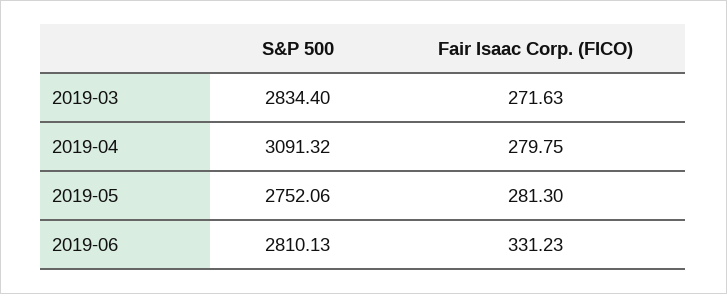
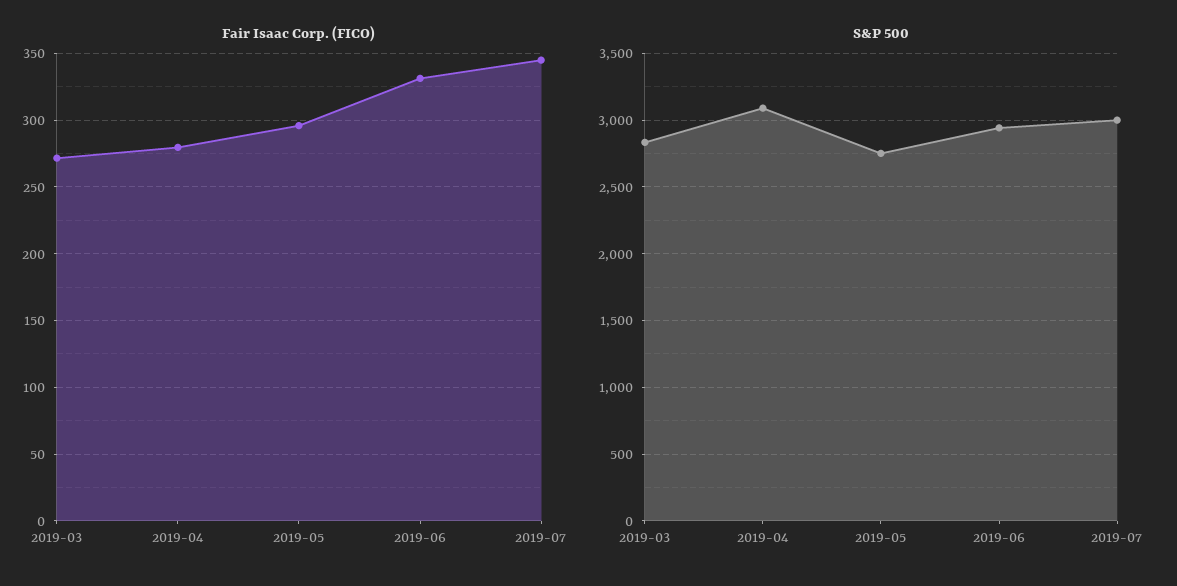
Fair Isaac Corp. (FICO), 2019-05: 281.3 -> 295
S&P 500, 2019-06: 2810.13 -> 2950
Fair Isaac Corp. (FICO), 2019-07: none -> 345
S&P 500, 2019-07: none -> 3000

